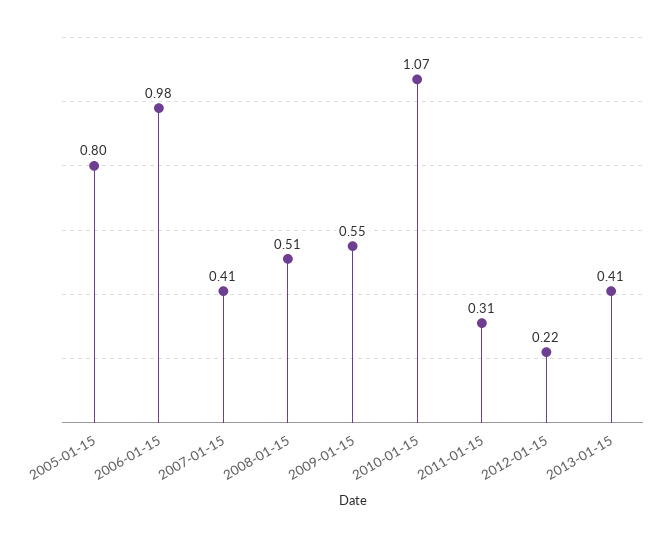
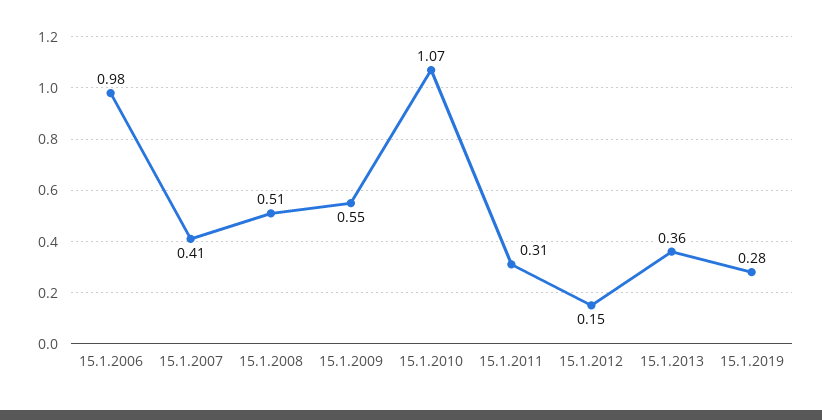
2005-01-15: 0.8 -> none
2012-01-15: 0.22 -> 0.15
2013-01-15: 0.41 -> 0.36
15.1.2019: none -> 0.28

